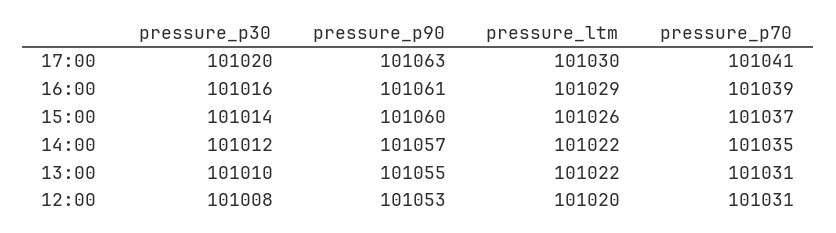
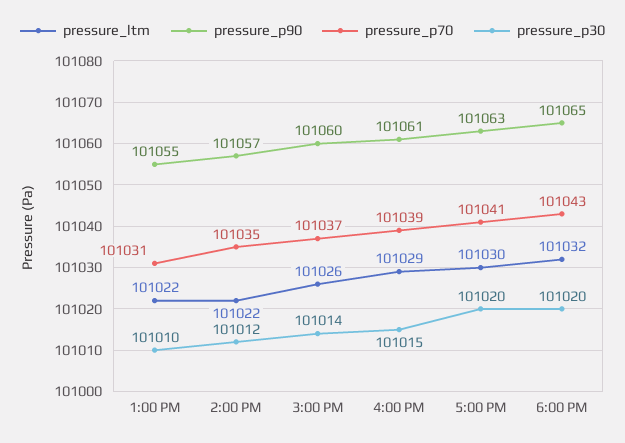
pressure_p30, 16:00: 101016 -> 101015
pressure_p30, 12:00: 101008 -> none
pressure_p90, 12:00: 101053 -> none
pressure_ltm, 12:00: 101020 -> none
pressure_p70, 12:00: 101031 -> none
pressure_ltm, 6:00 PM: none -> 101032
pressure_p90, 6:00 PM: none -> 101065
pressure_p70, 6:00 PM: none -> 101043
pressure_p30, 6:00 PM: none -> 101020

